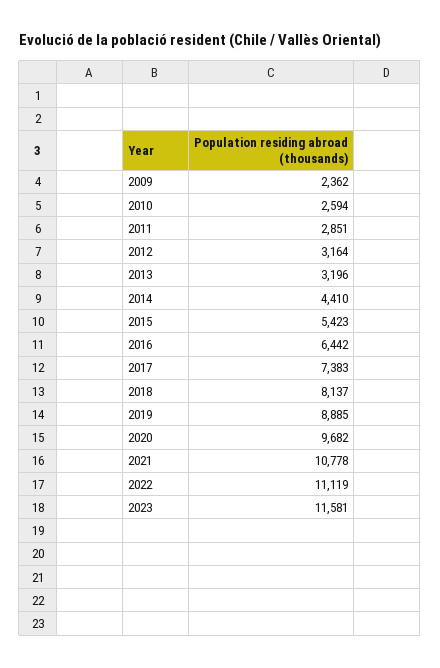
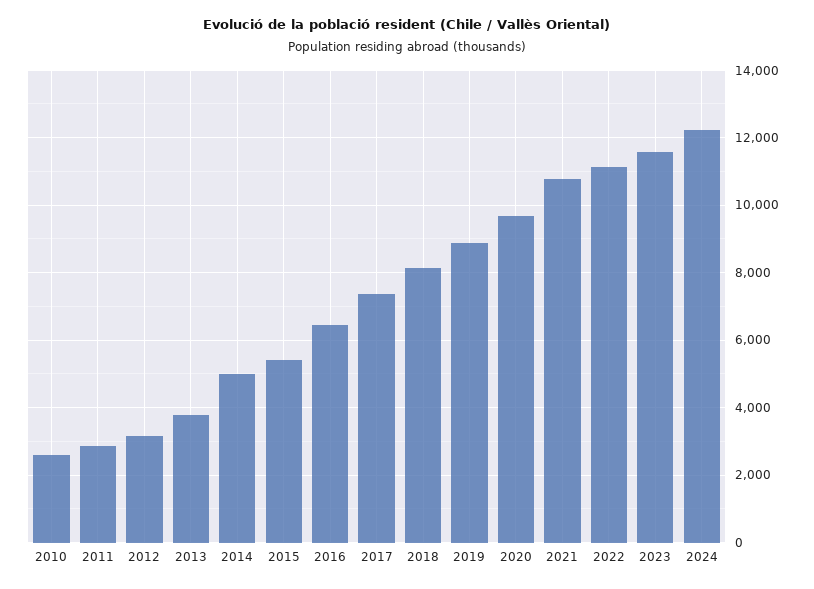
2009: 2362 -> none
2013: 3196 -> 3800
2014: 4410 -> 5000
2024: none -> 12200

